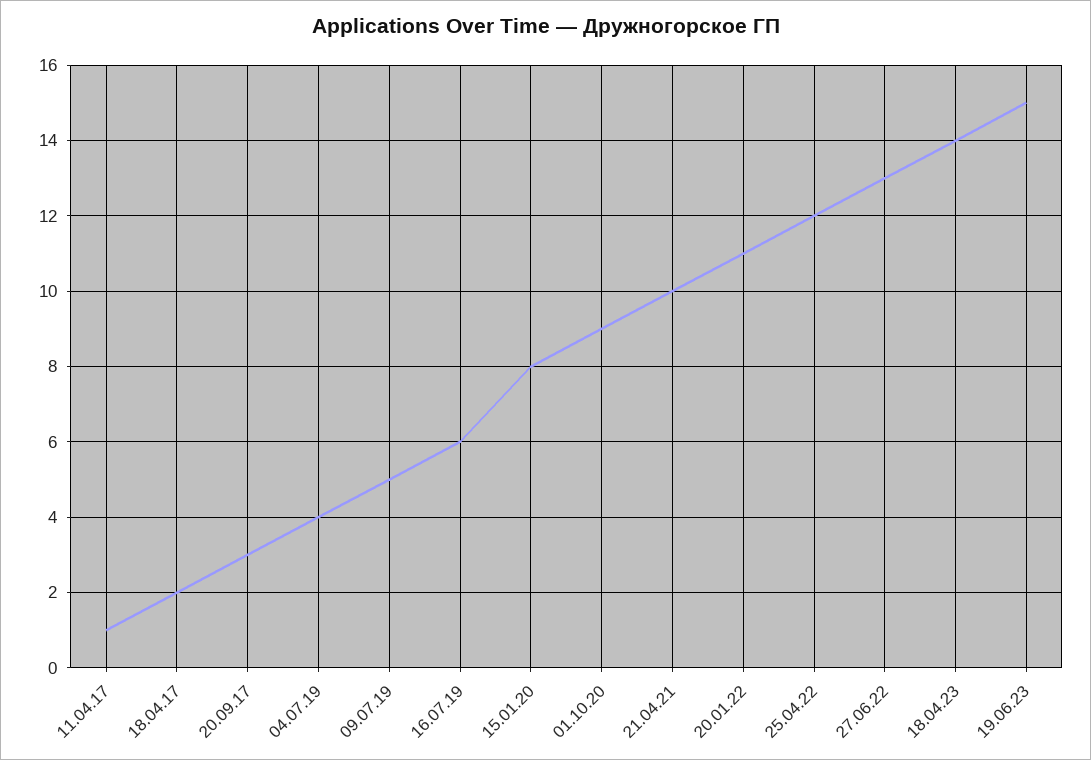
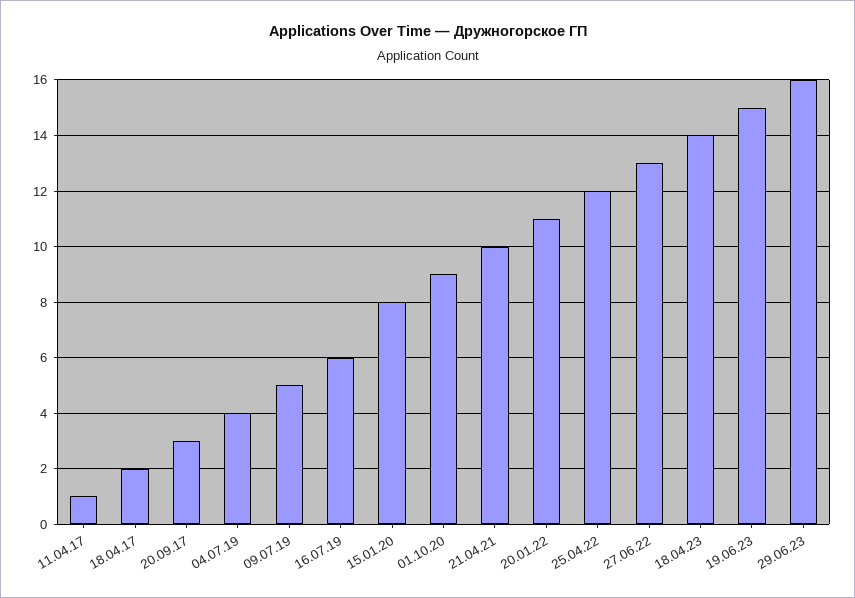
29.06.23: none -> 16

